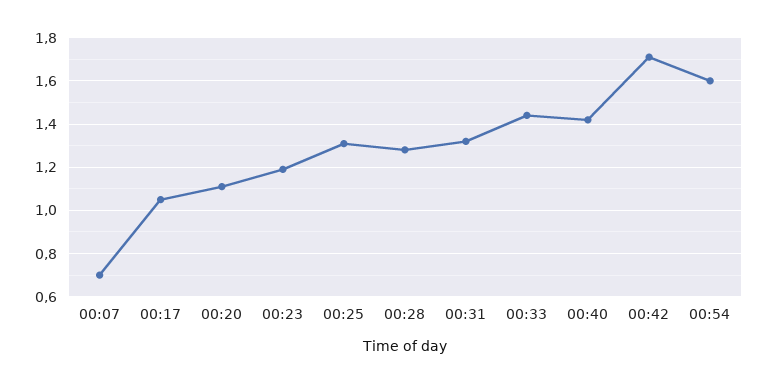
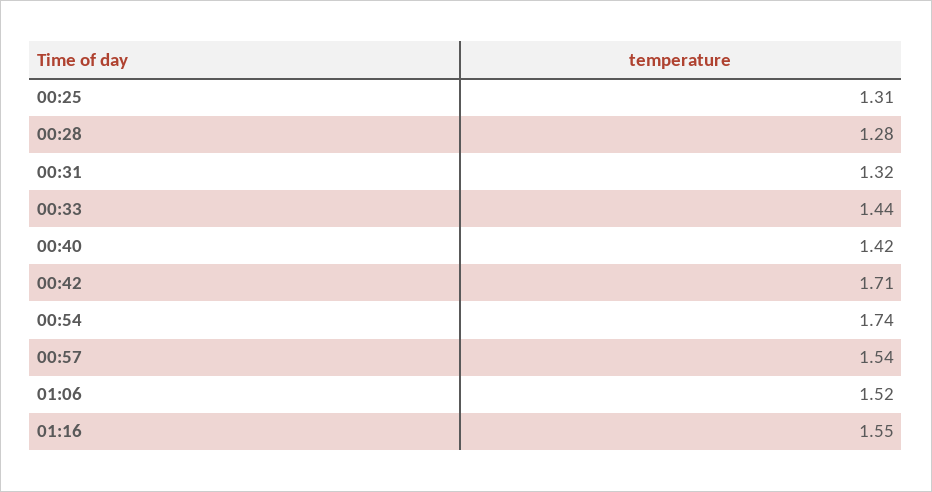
00:07: 0.7 -> none
00:17: 1.05 -> none
00:20: 1.1 -> none
00:23: 1.2 -> none
00:54: 1.6 -> 1.74
00:57: none -> 1.54
01:06: none -> 1.52
01:16: none -> 1.55

